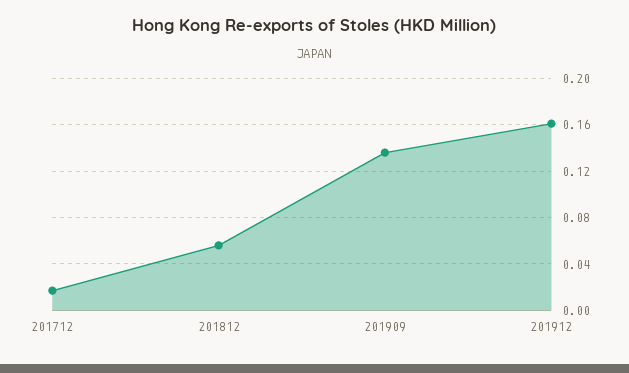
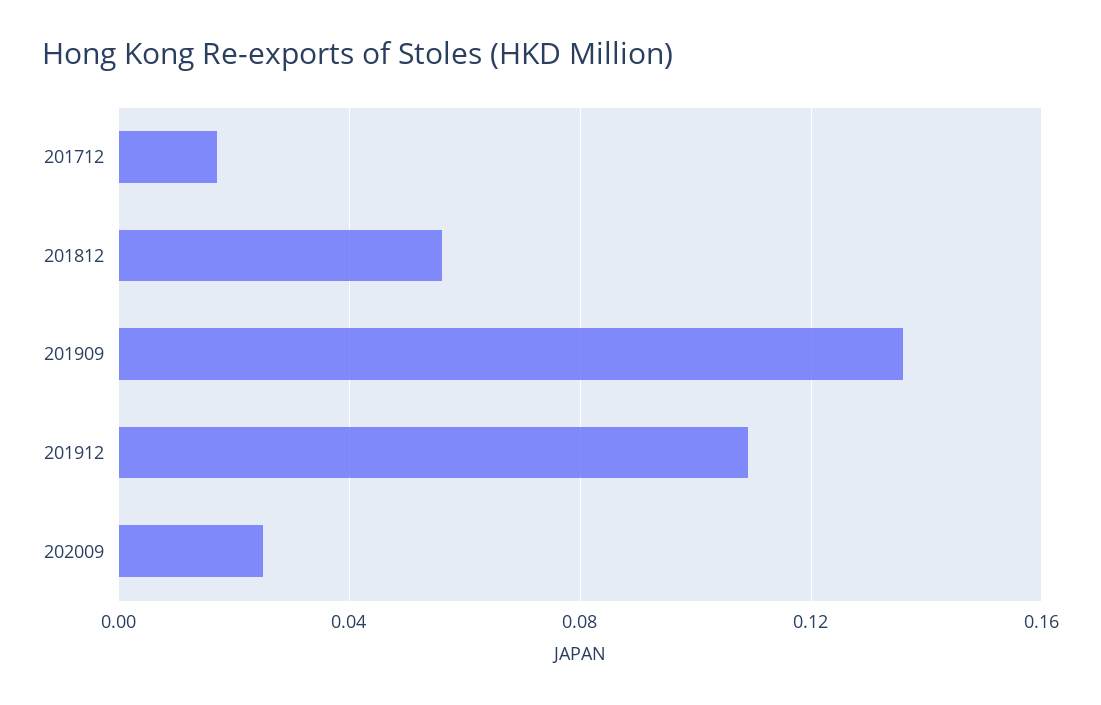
201912: 0.16 -> 0.11
202009: none -> 0.025

